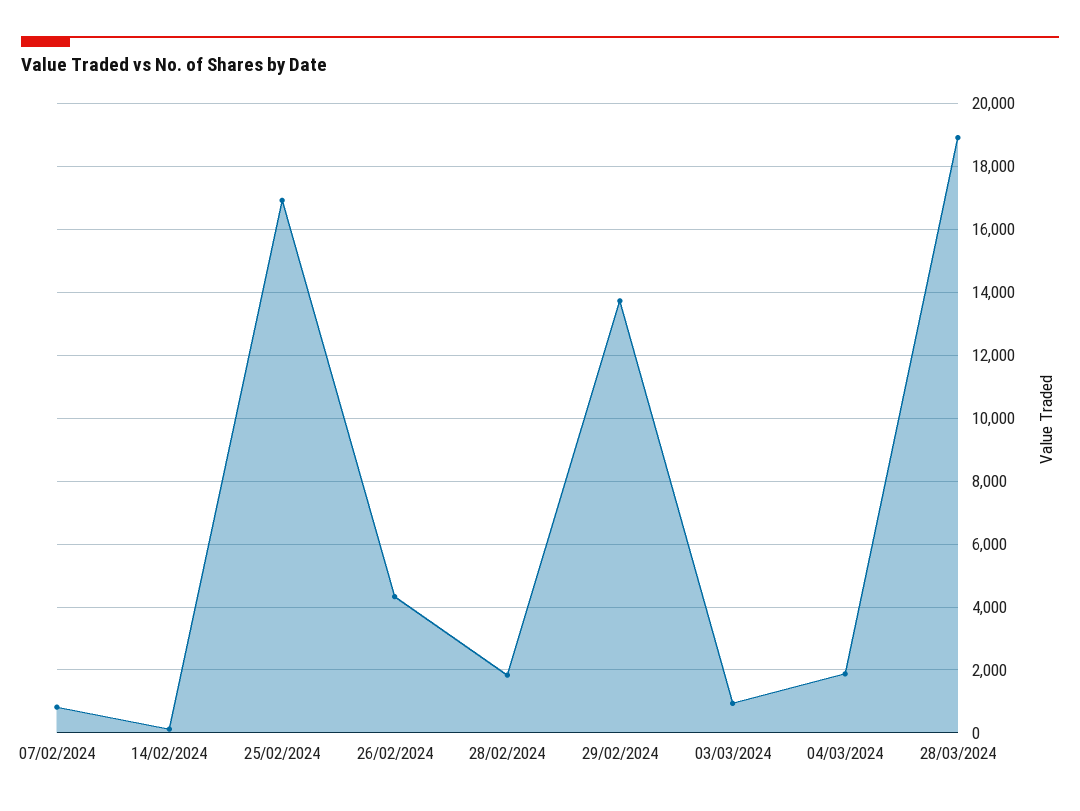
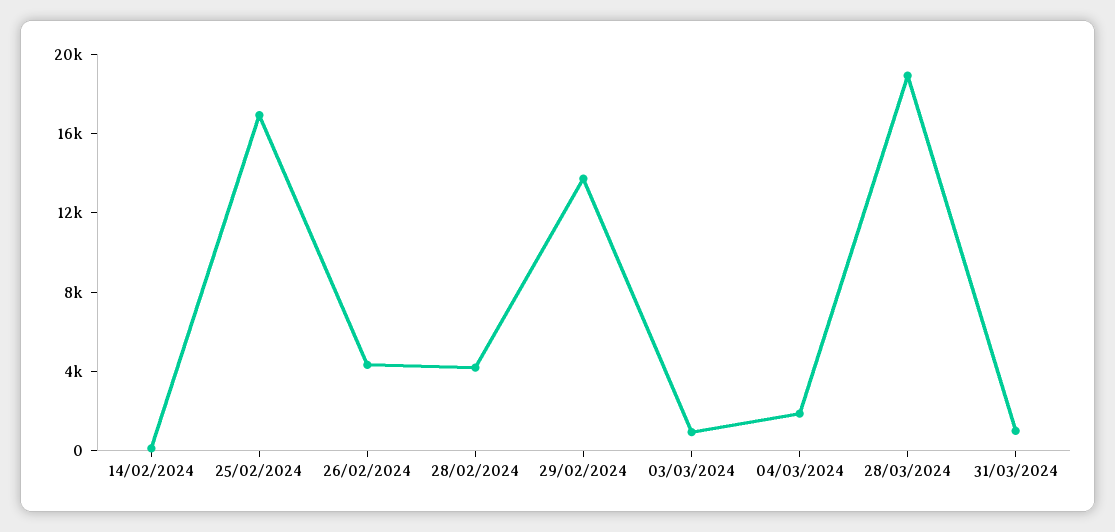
07/02/2024: 800 -> none
28/02/2024: 1800 -> 4000
31/03/2024: none -> 1000

